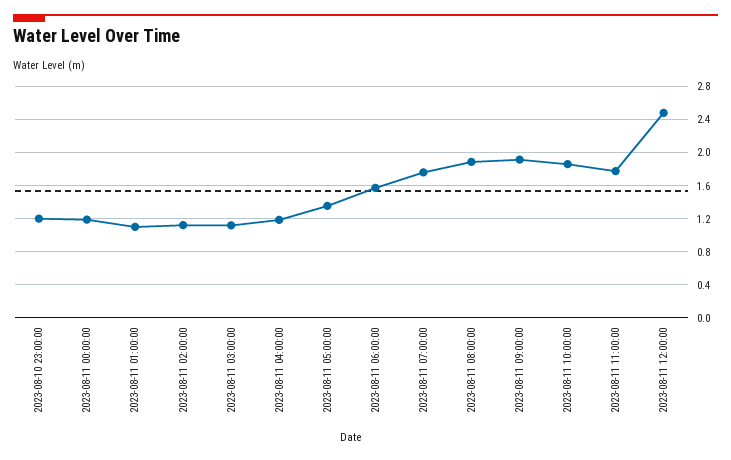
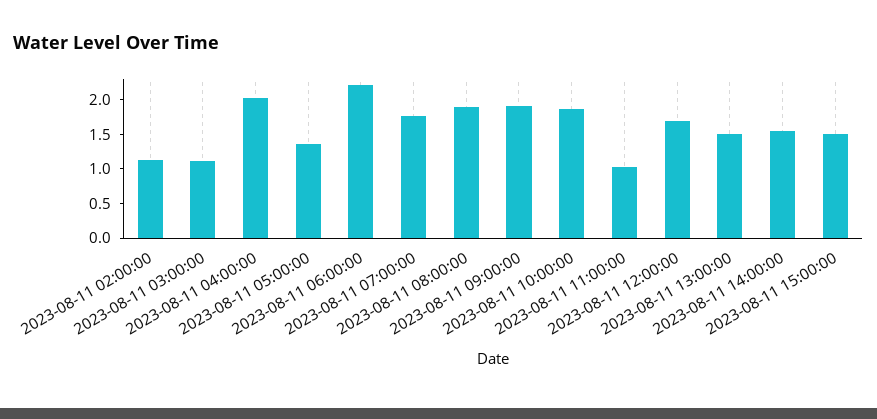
2023-08-10 23:00:00: 1.2 -> none
2023-08-11 00:00:00: 1.2 -> none
2023-08-11 01:00:00: 1.1 -> none
2023-08-11 04:00:00: 1.2 -> 2
2023-08-11 06:00:00: 1.6 -> 2.25
2023-08-11 11:00:00: 1.8 -> 1
2023-08-11 12:00:00: 2.5 -> 1.75
2023-08-11 13:00:00: none -> 1.5
2023-08-11 14:00:00: none -> 1.5
2023-08-11 15:00:00: none -> 1.5

